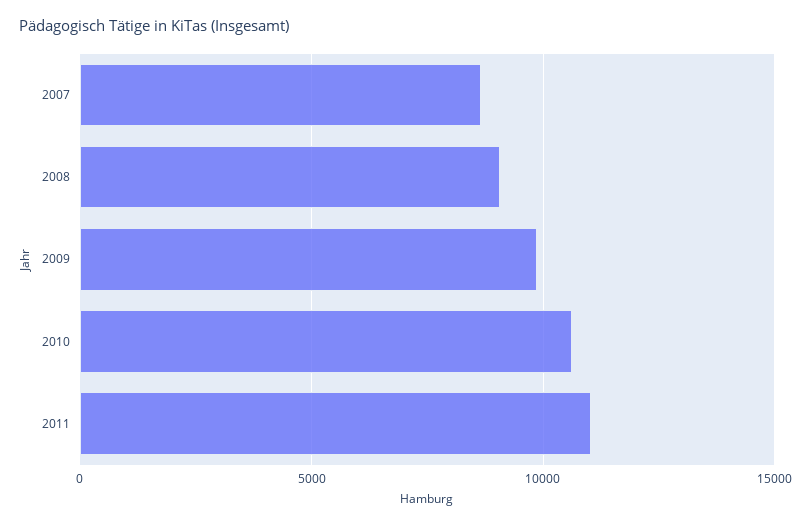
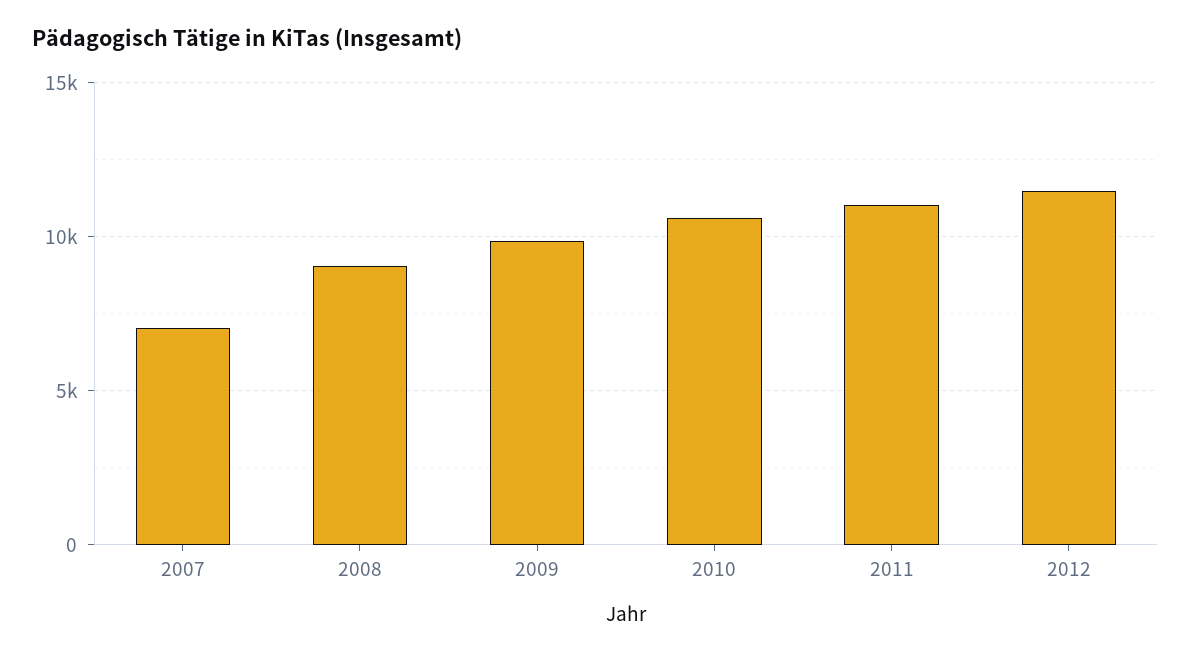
2007: 8500 -> 7000
2012: none -> 11500

